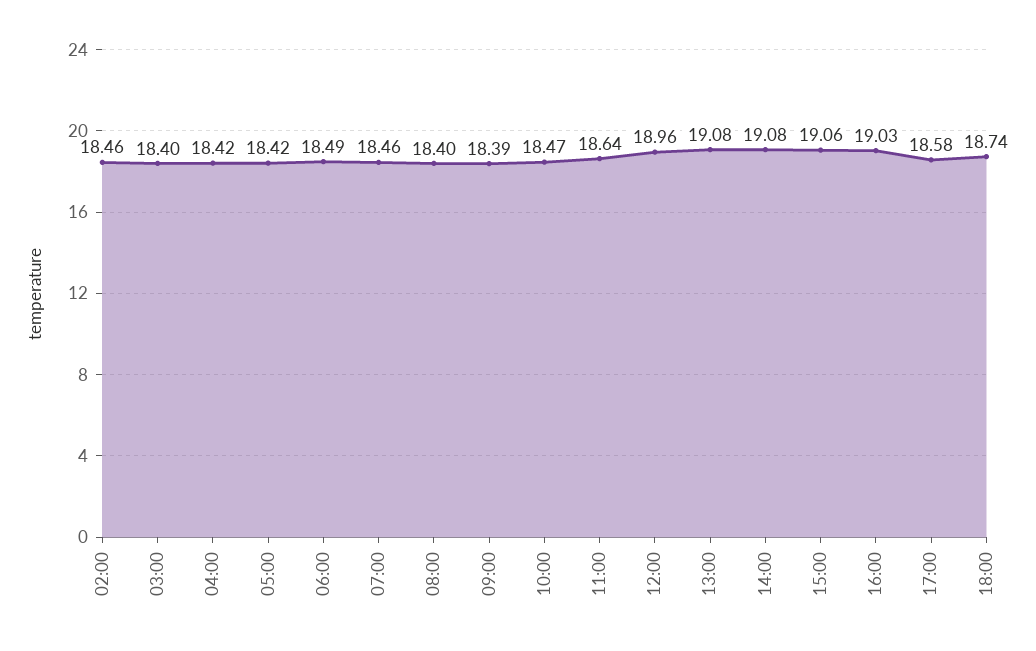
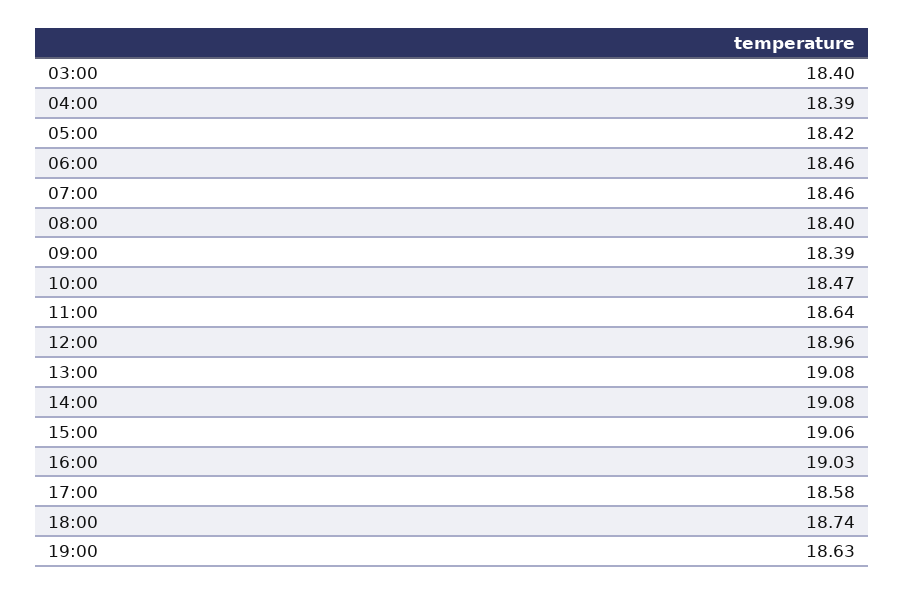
02:00: 18.46 -> none
04:00: 18.42 -> 18.39
06:00: 18.49 -> 18.46
19:00: none -> 18.63

